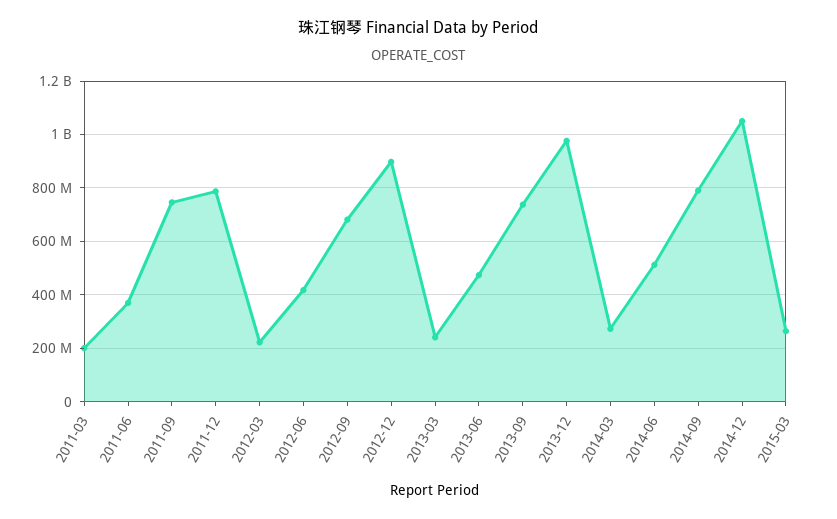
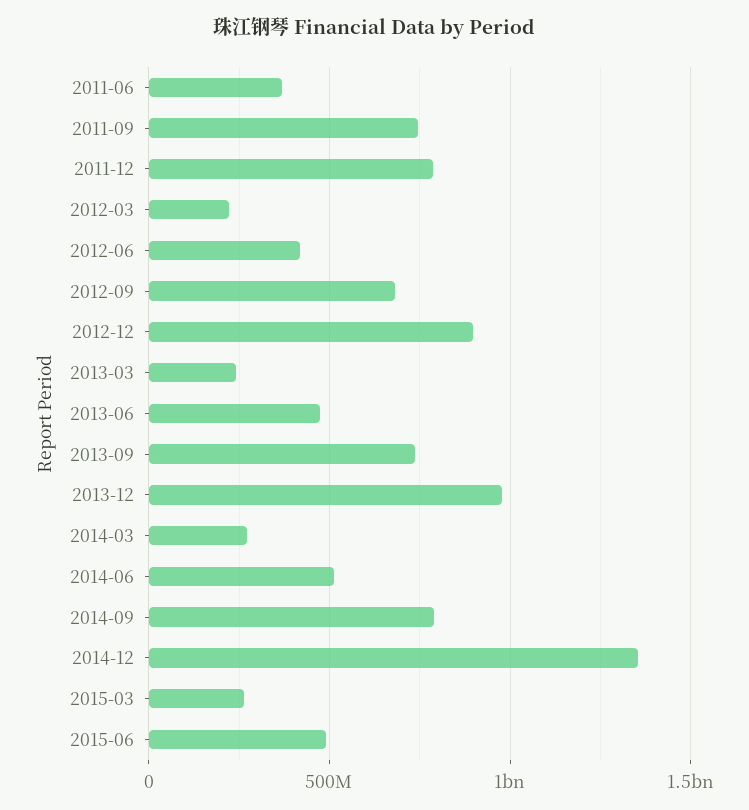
2011-03: 200000000 -> none
2014-12: 1050000000 -> 1350000000
2015-06: none -> 500000000

